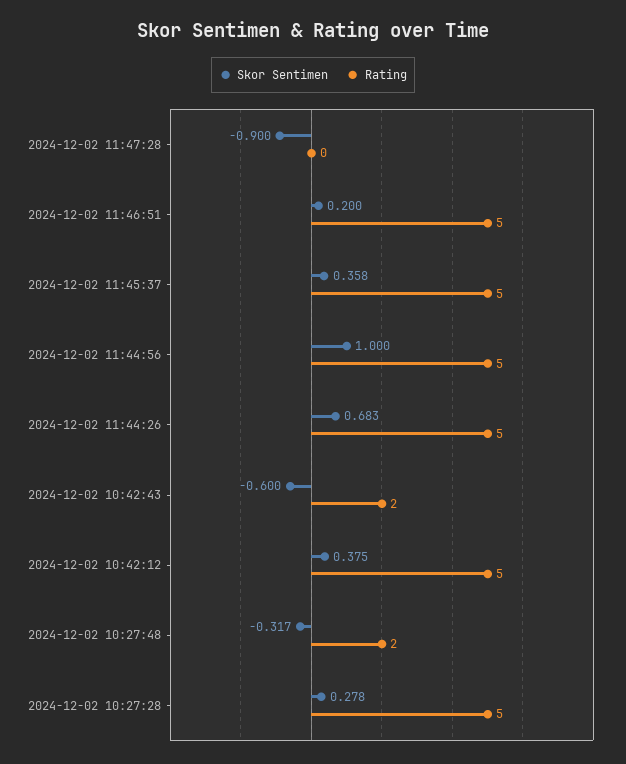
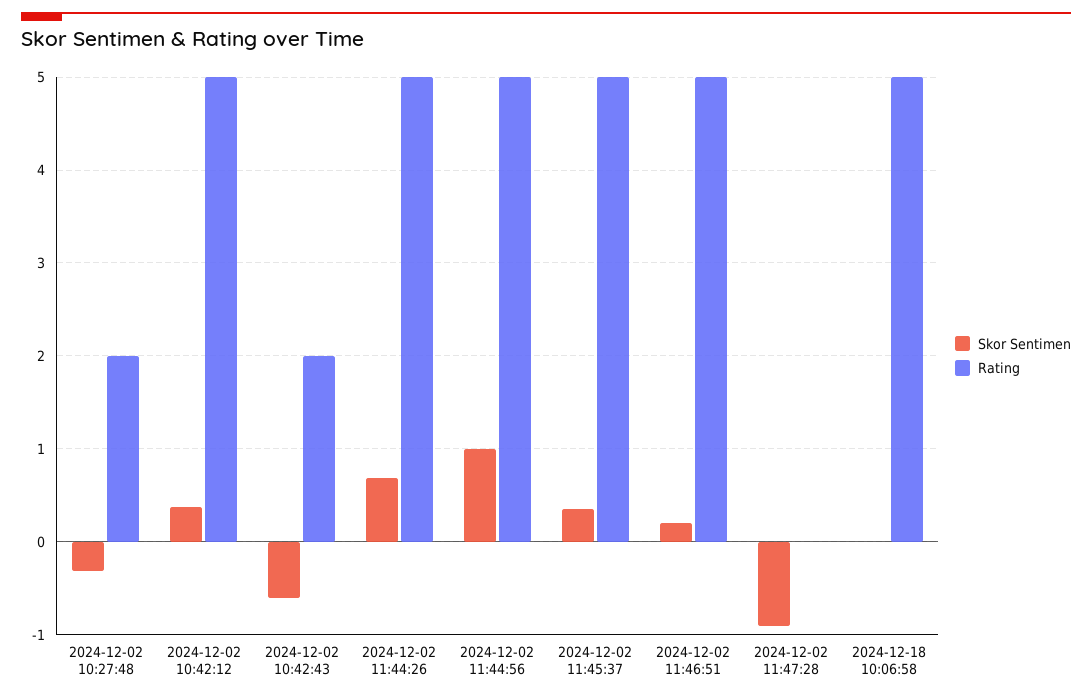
Skor Sentimen, 2024-12-02 10:27:28: 0.278 -> none
Rating, 2024-12-02 10:27:28: 5 -> none
Skor Sentimen, 2024-12-18 10:06:58: none -> 0
Rating, 2024-12-18 10:06:58: none -> 5

